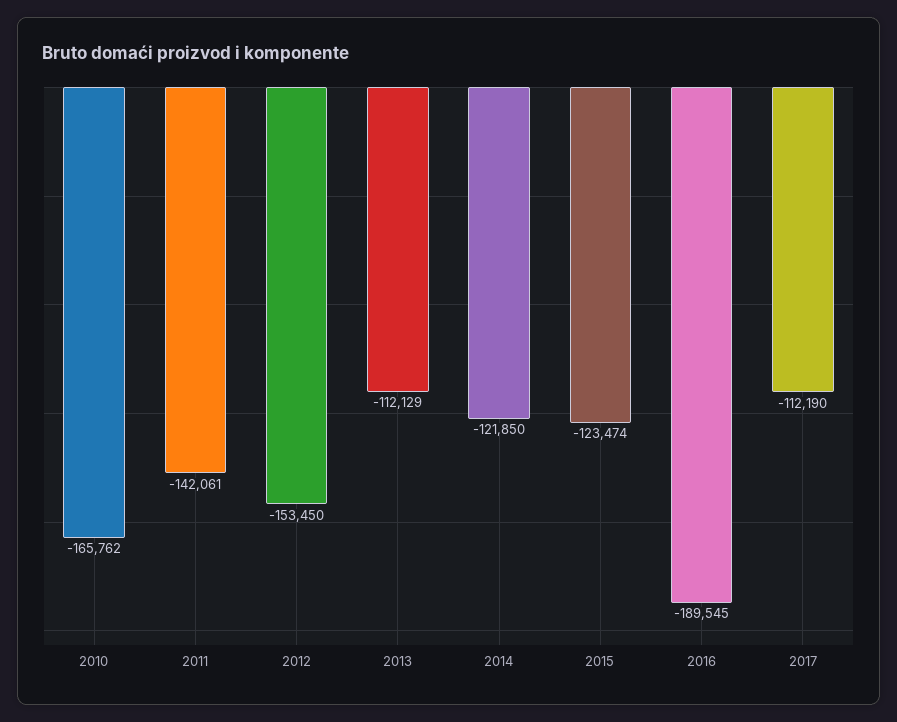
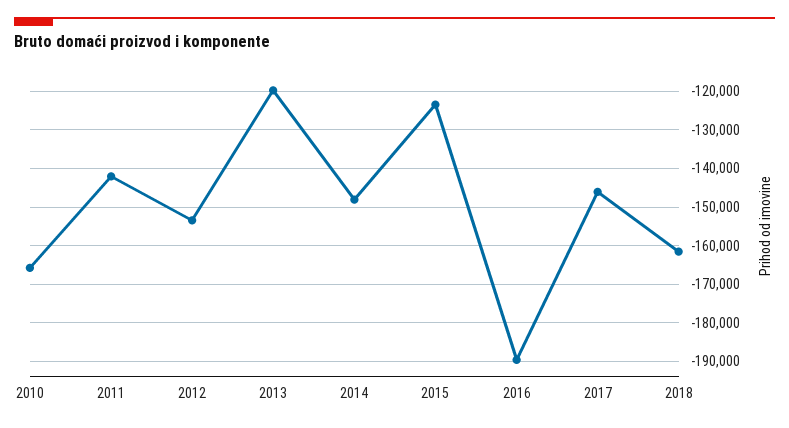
2013: -112129 -> -120000
2014: -121850 -> -148000
2017: -112190 -> -146000
2018: none -> -162000

